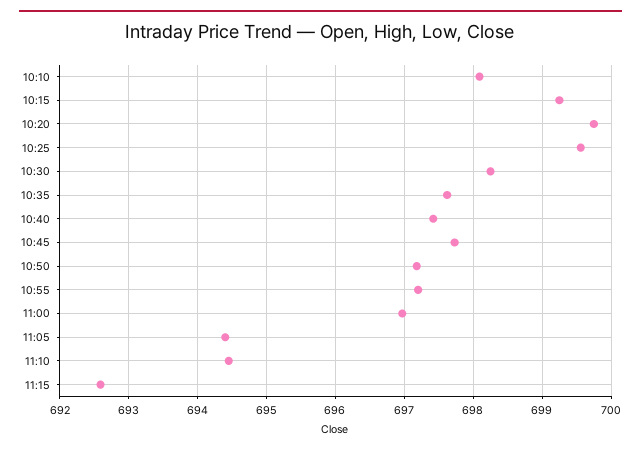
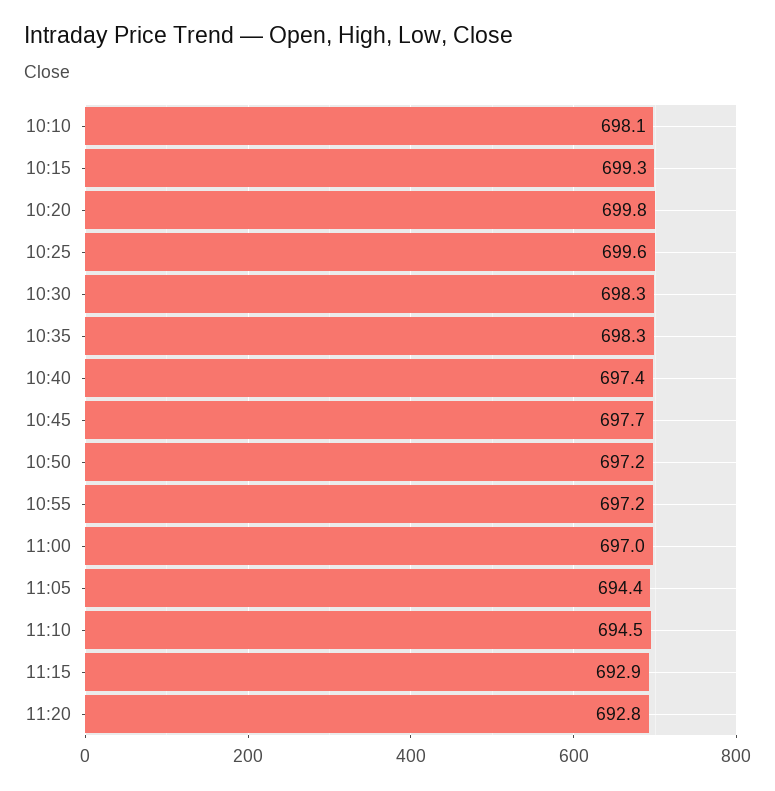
10:35: 697.6 -> 698.3
11:15: 692.6 -> 692.9
11:20: none -> 692.8

